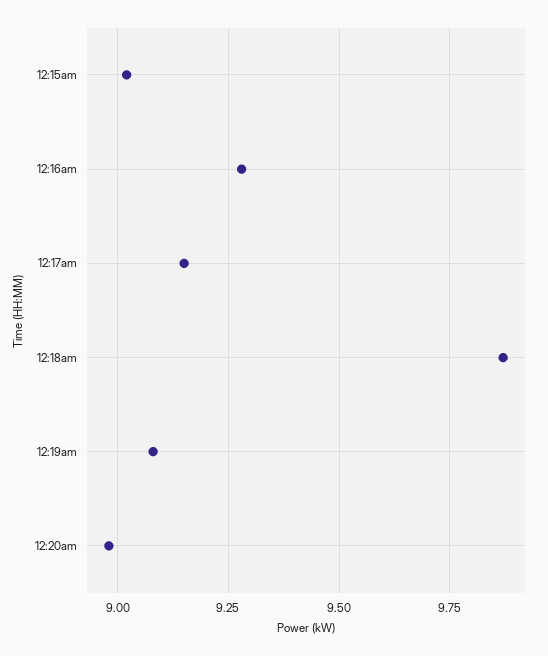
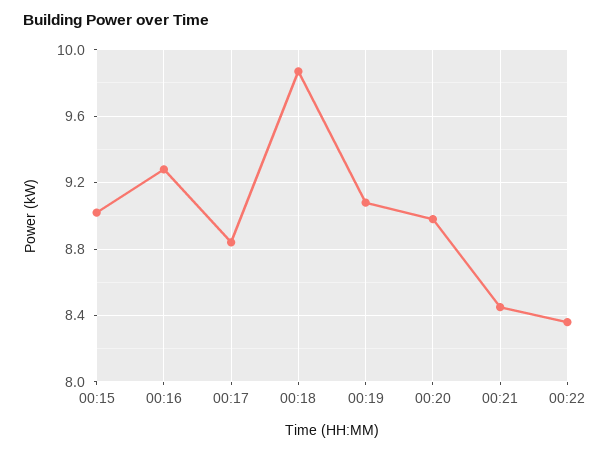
12:17am: 9.15 -> 8.85
00:21: none -> 8.45
00:22: none -> 8.35

